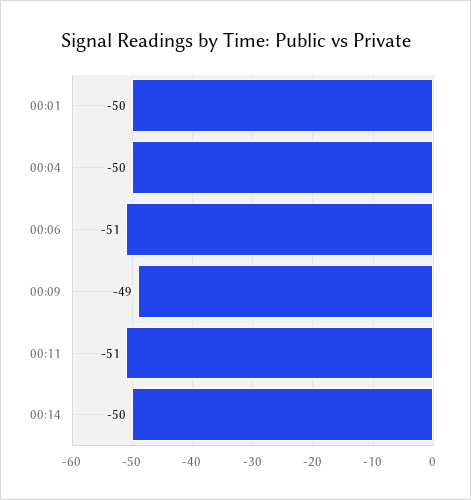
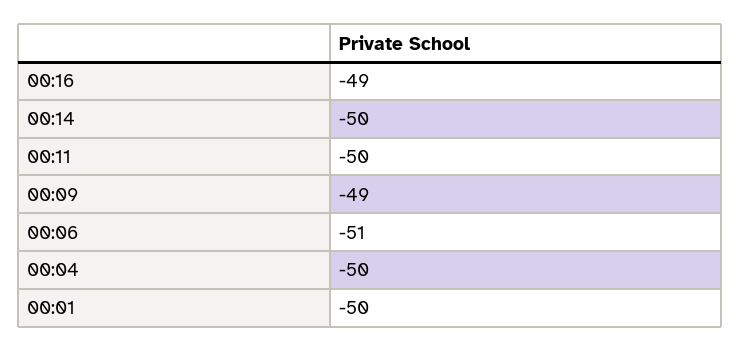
00:11: -51 -> -50
00:16: none -> -49

